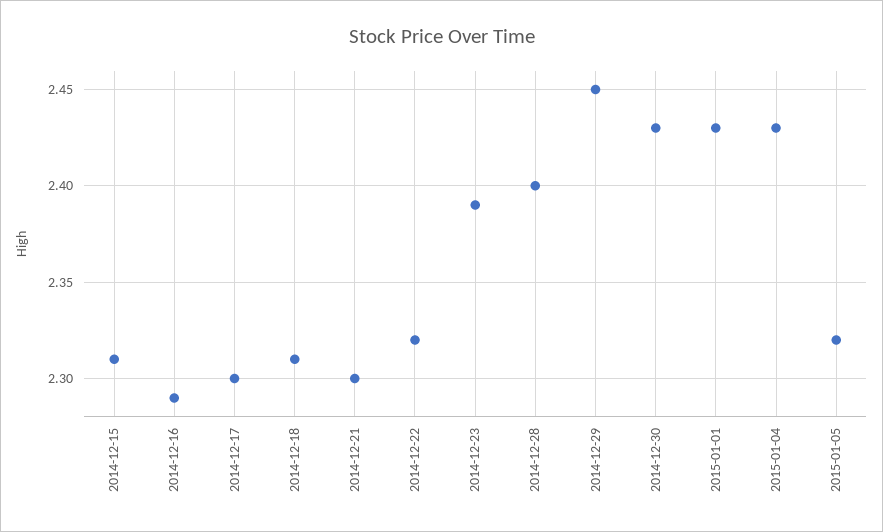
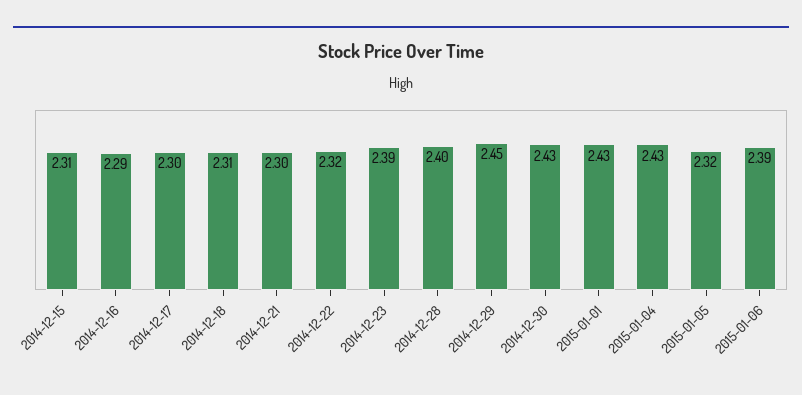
2015-01-06: none -> 2.39

